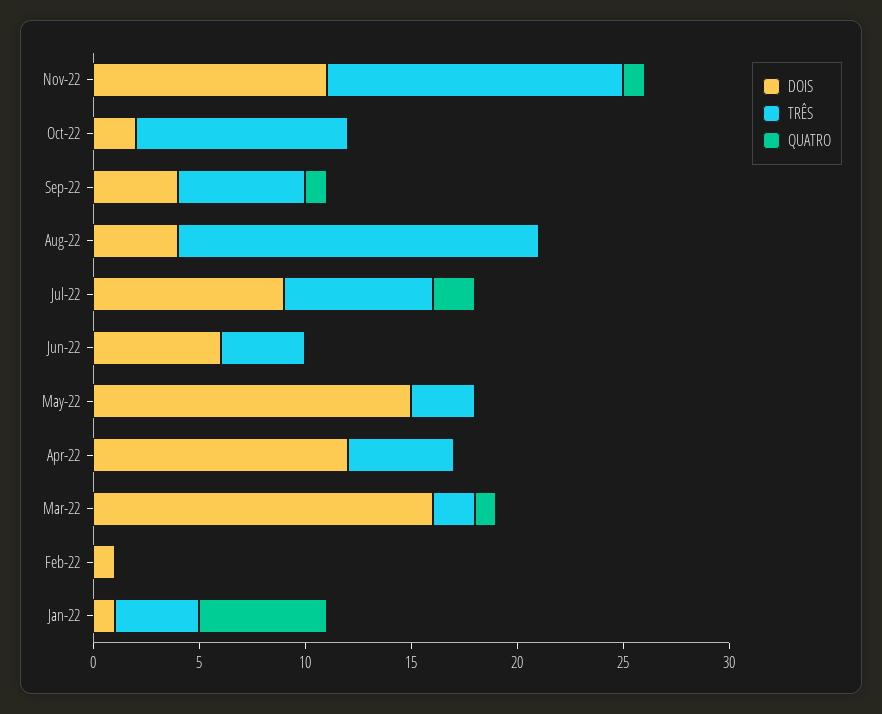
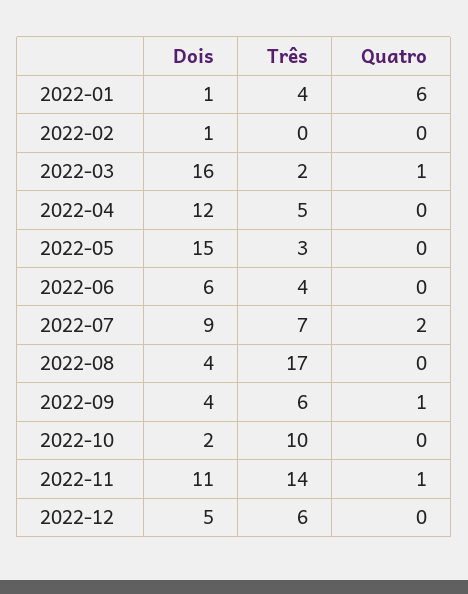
DOIS, 2022-12: none -> 5
TRÊS, 2022-12: none -> 6
QUATRO, 2022-12: none -> 0

